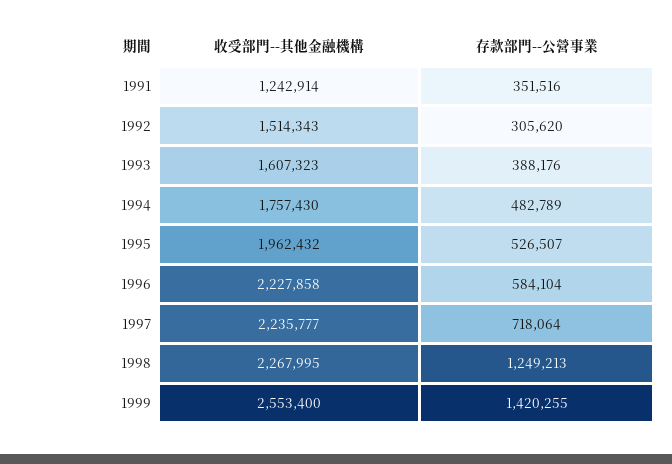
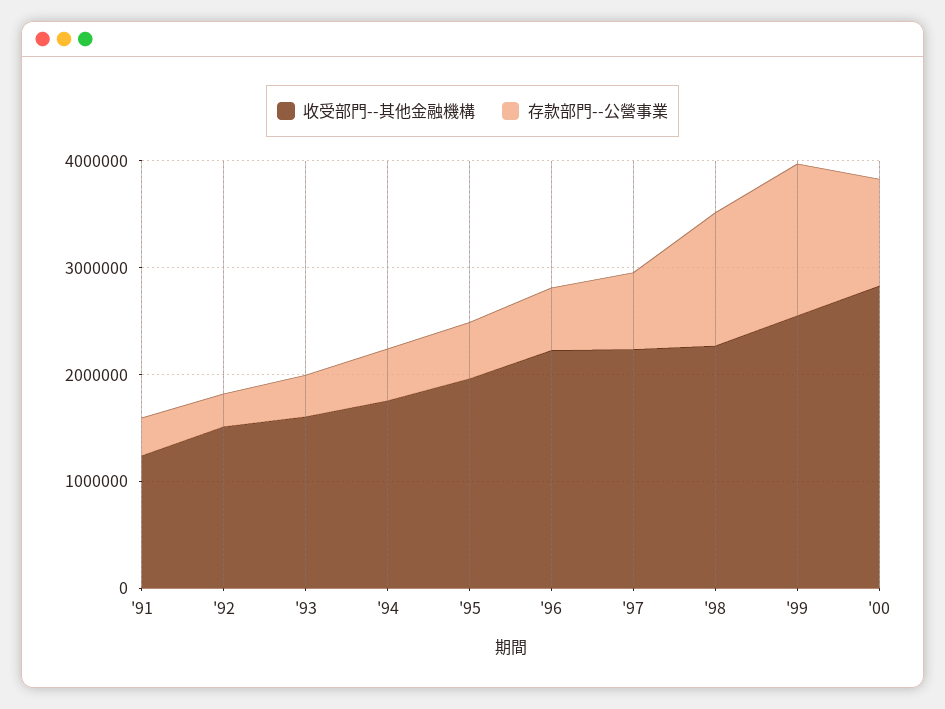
收受部門--其他金融機構, '00: none -> 2800000
存款部門--公營事業, '00: none -> 1000000

